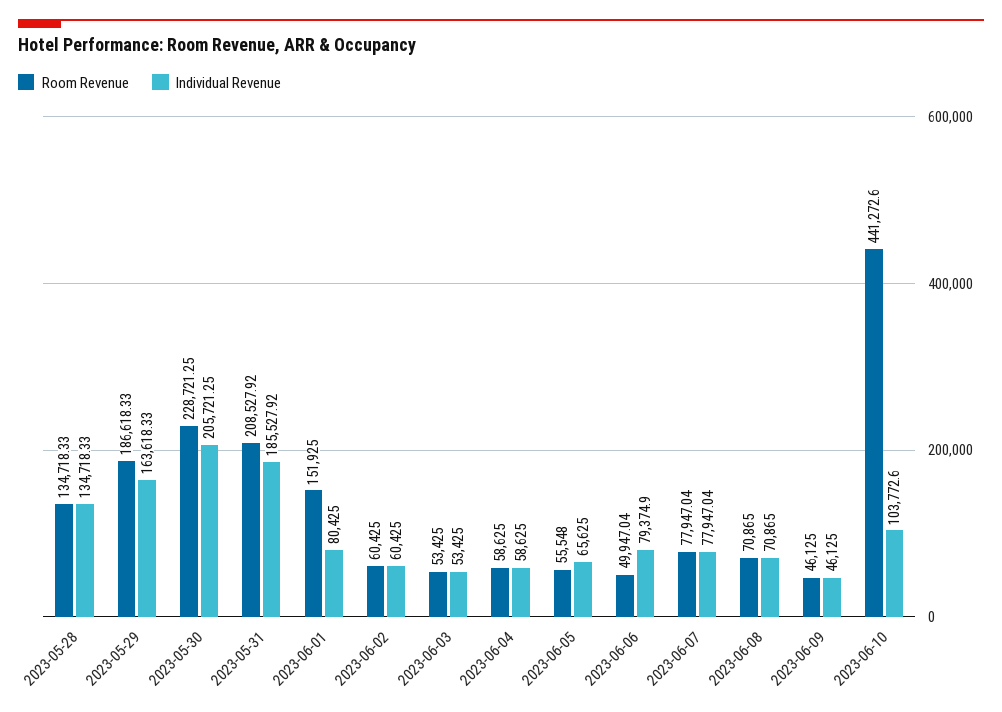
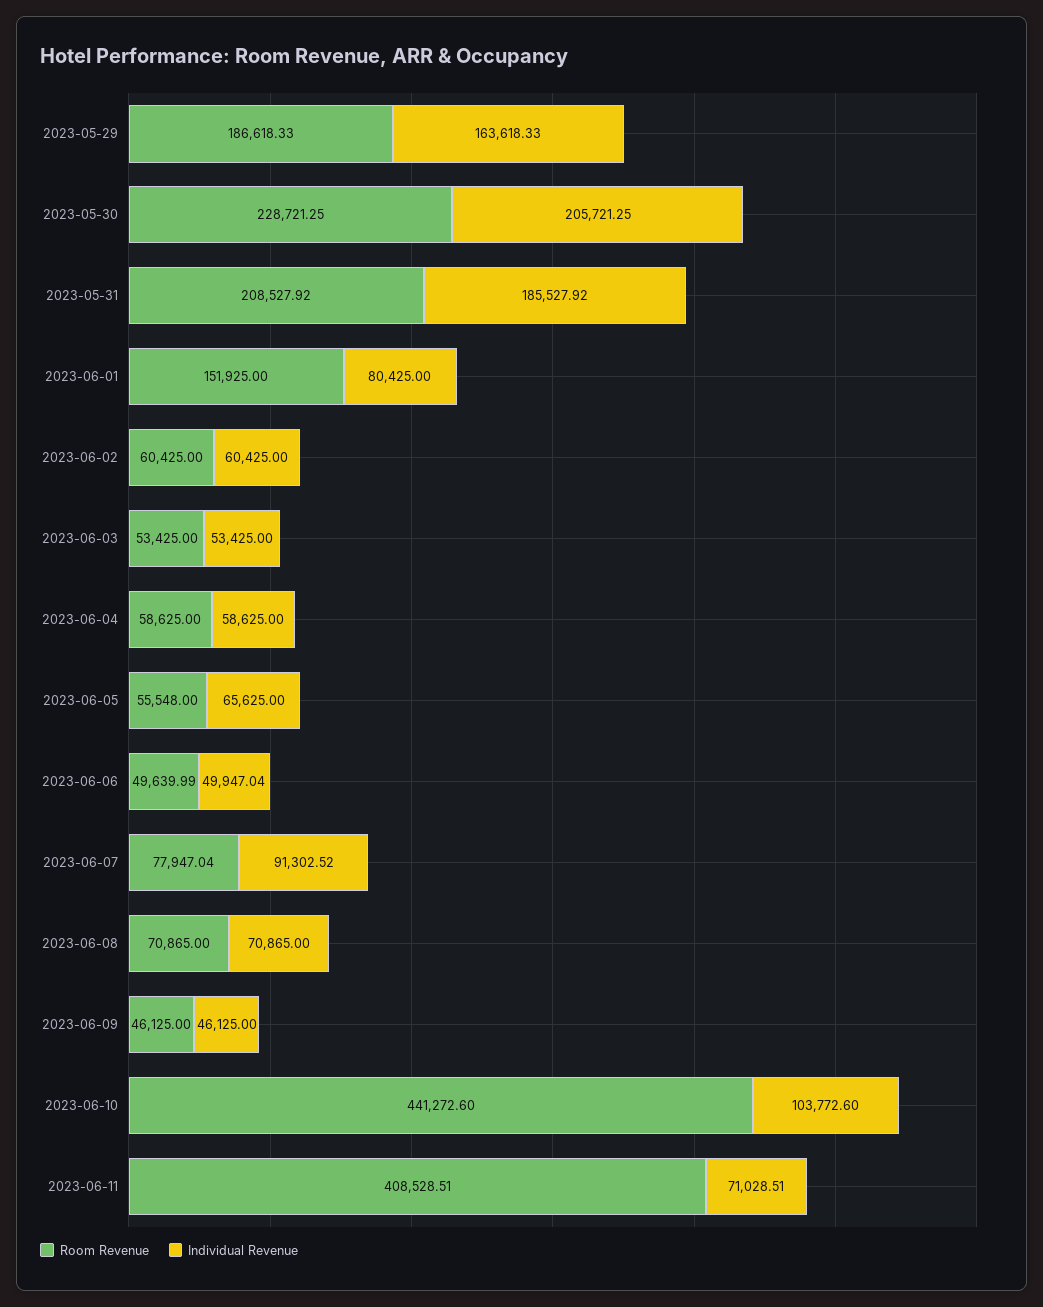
Room Revenue, 2023-05-28: 134718.33 -> none
Individual Revenue, 2023-05-28: 134718.33 -> none
Room Revenue, 2023-06-06: 49947.04 -> 49639.99
Individual Revenue, 2023-06-06: 79374.9 -> 49947.04
Individual Revenue, 2023-06-07: 77947.04 -> 91302.52
Room Revenue, 2023-06-11: none -> 408528.51
Individual Revenue, 2023-06-11: none -> 71028.51

